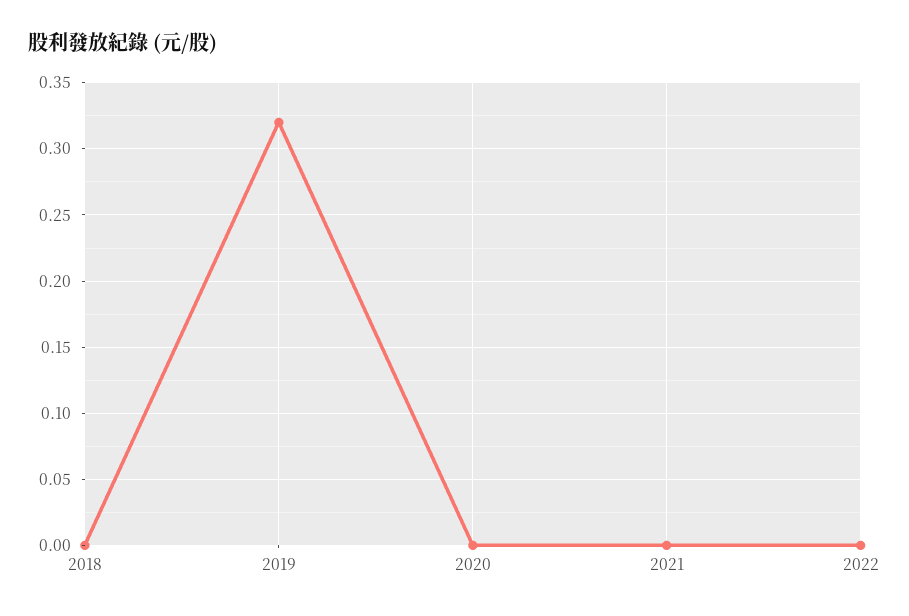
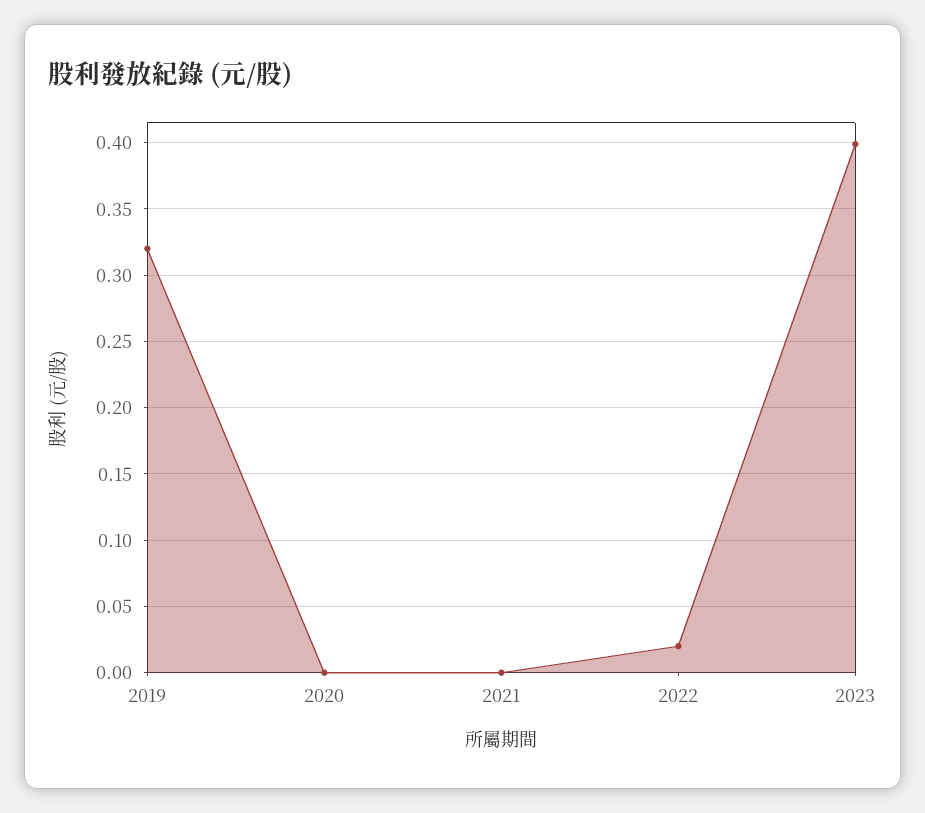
2018: 0 -> none
2022: 0 -> 0.02
2023: none -> 0.4

